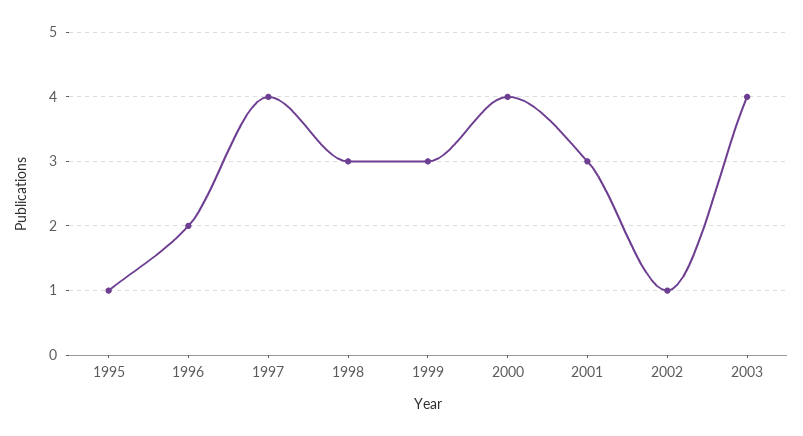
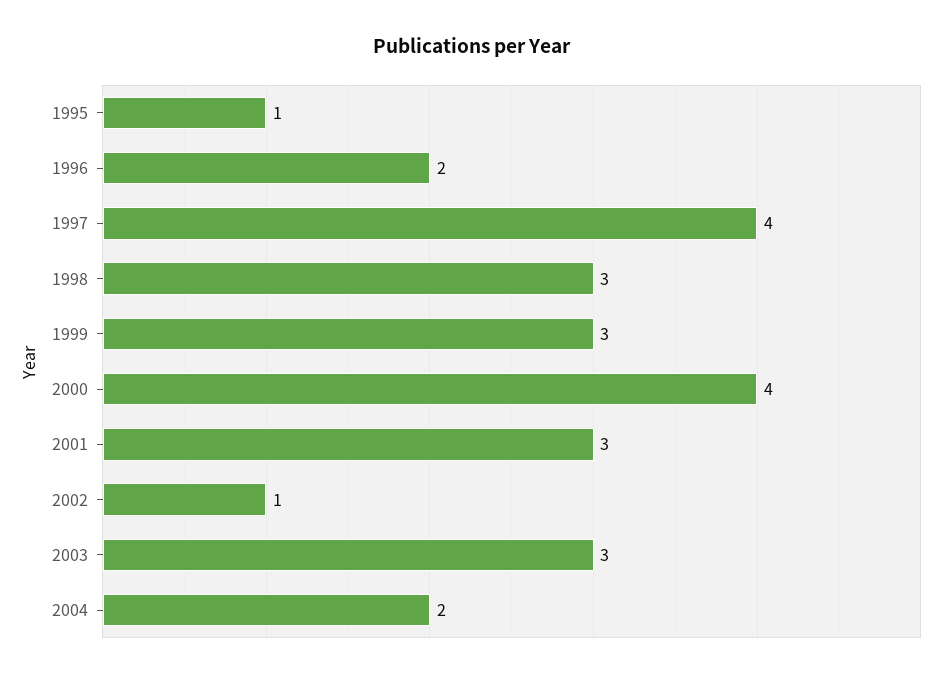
2003: 4 -> 3
2004: none -> 2

